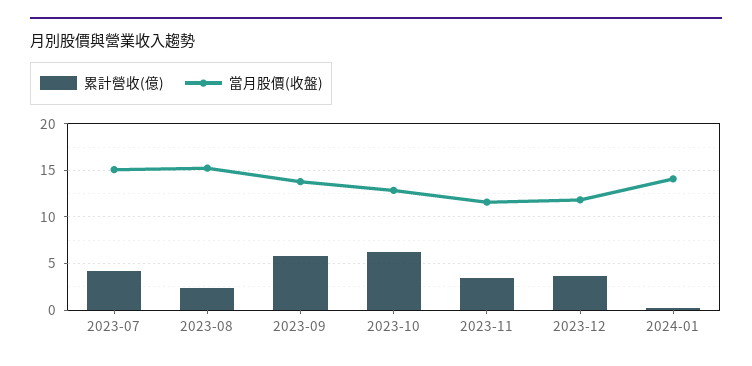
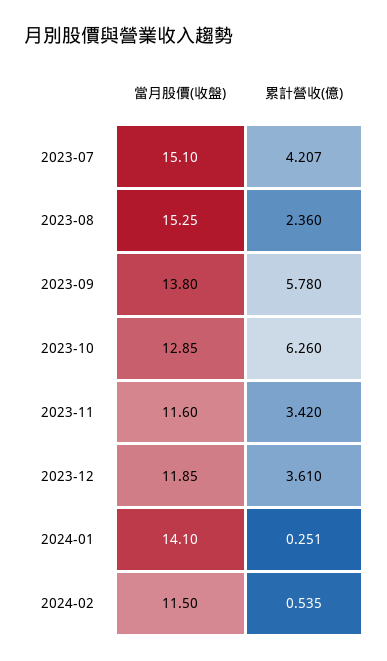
當月股價(收盤), 2024-02: none -> 11.5
累計營收(億), 2024-02: none -> 0.535

